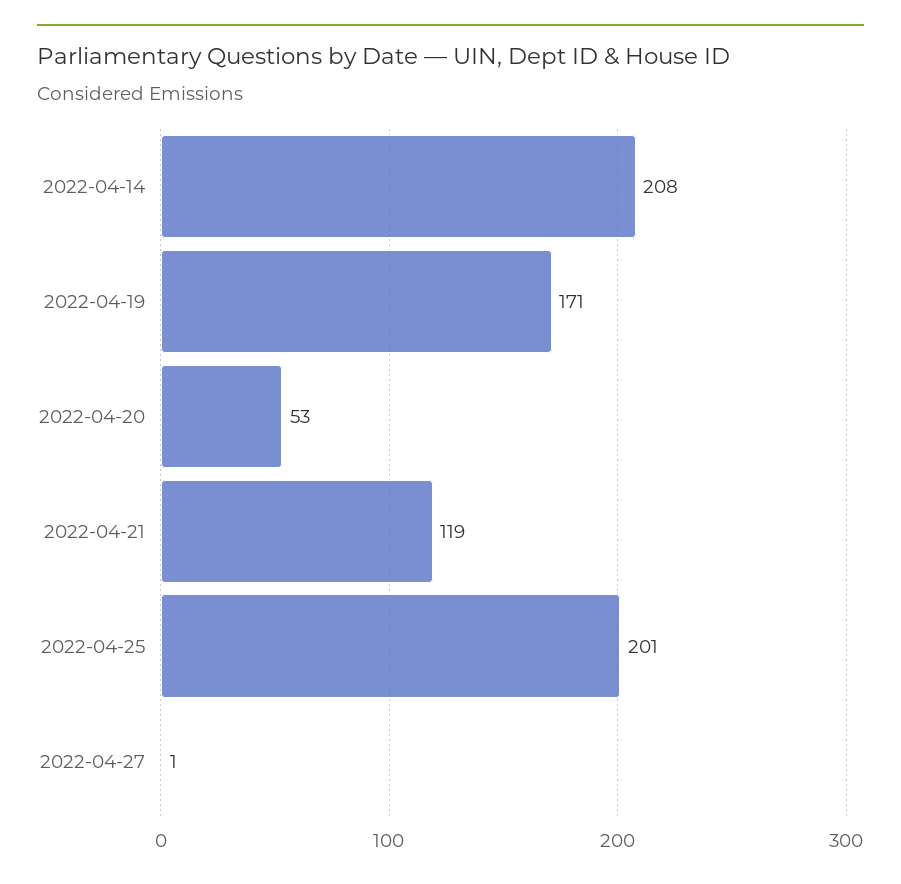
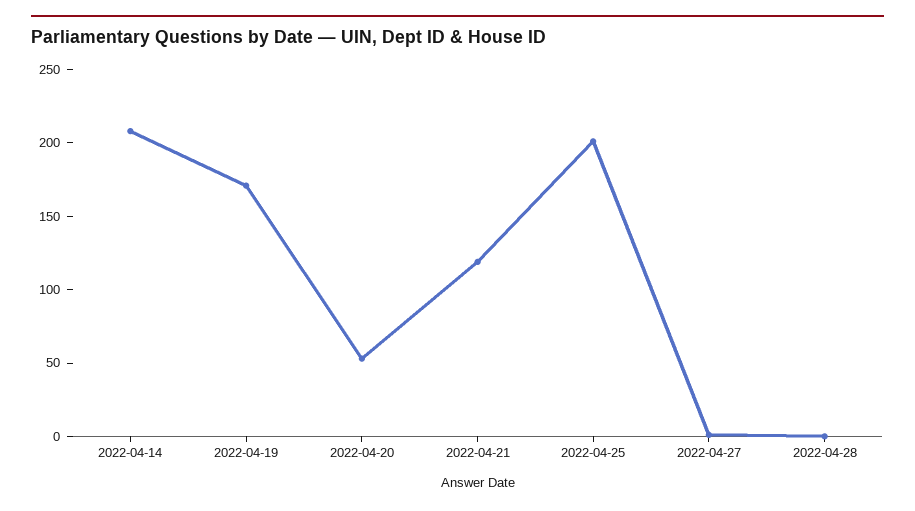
2022-04-28: none -> 0

